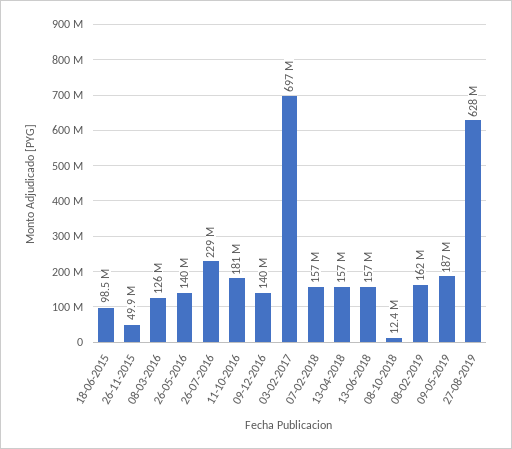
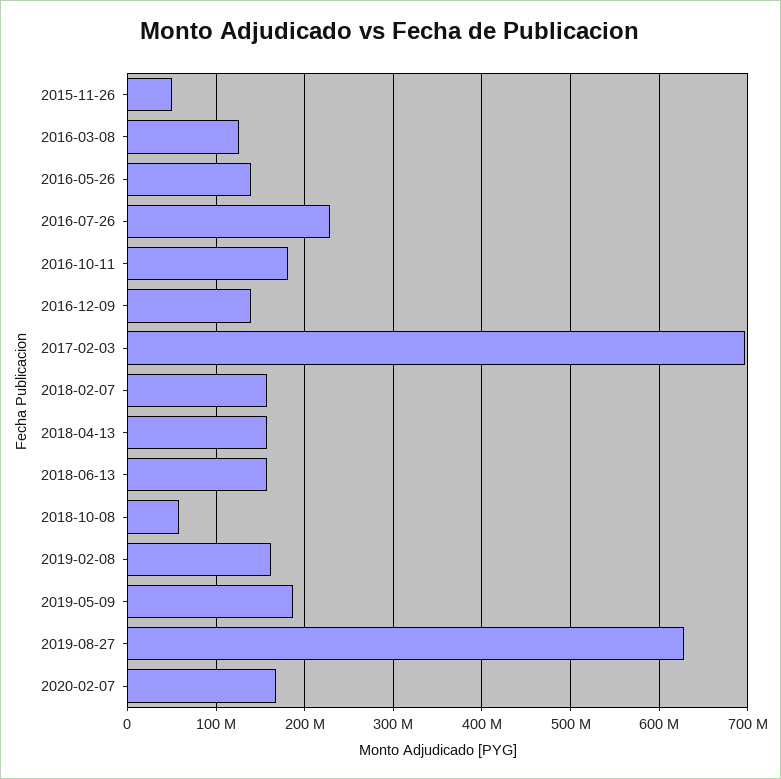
18-06-2015: 98500000 -> none
08-10-2018: 12400000 -> 60000000
2020-02-07: none -> 170000000

